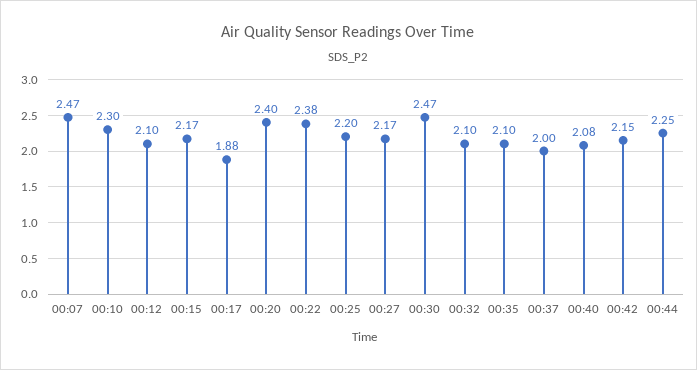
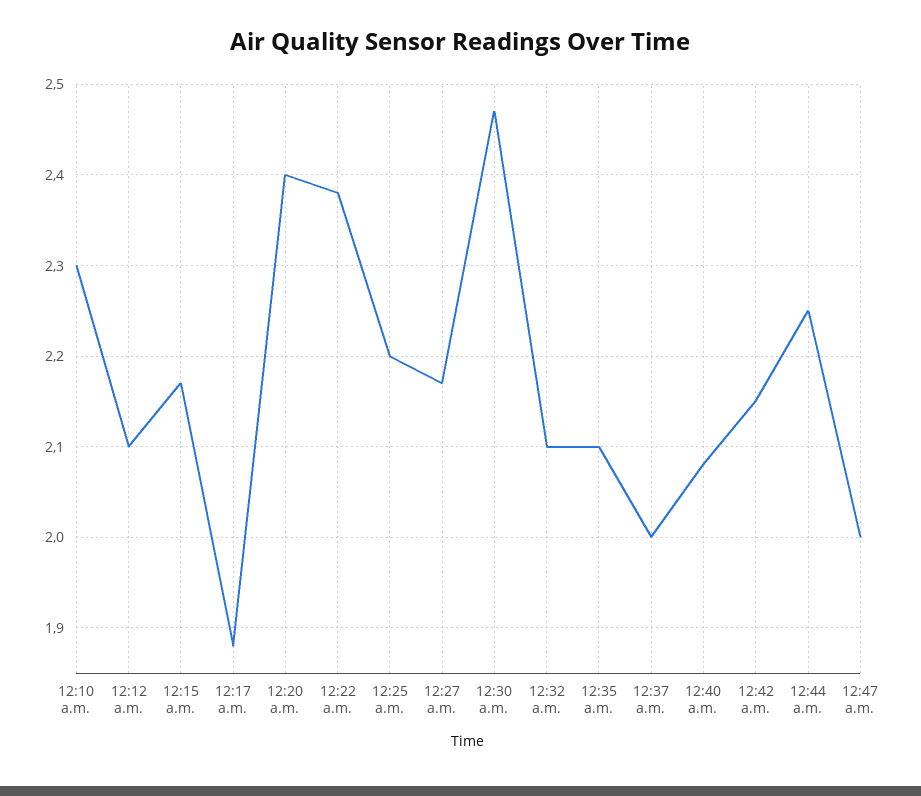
00:07: 2.47 -> none
12:47 a.m.: none -> 2

